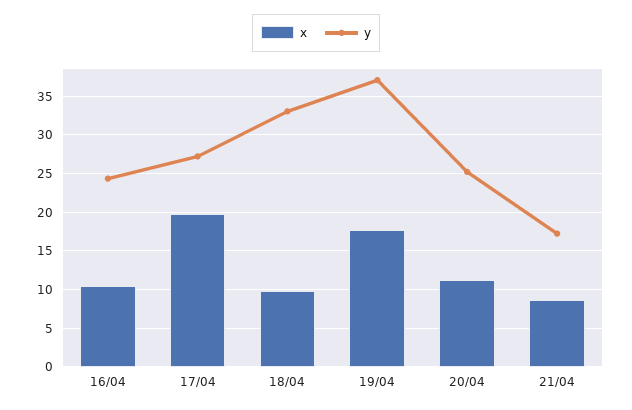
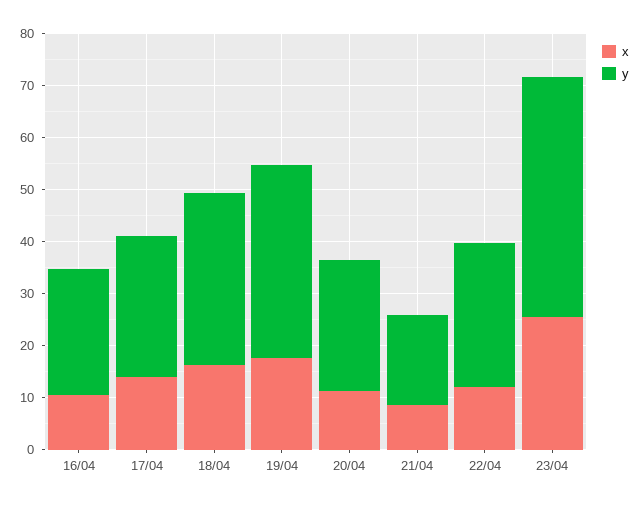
x, 17/04: 20 -> 14
x, 18/04: 10 -> 16
x, 22/04: none -> 12
y, 22/04: none -> 28
x, 23/04: none -> 26
y, 23/04: none -> 46

